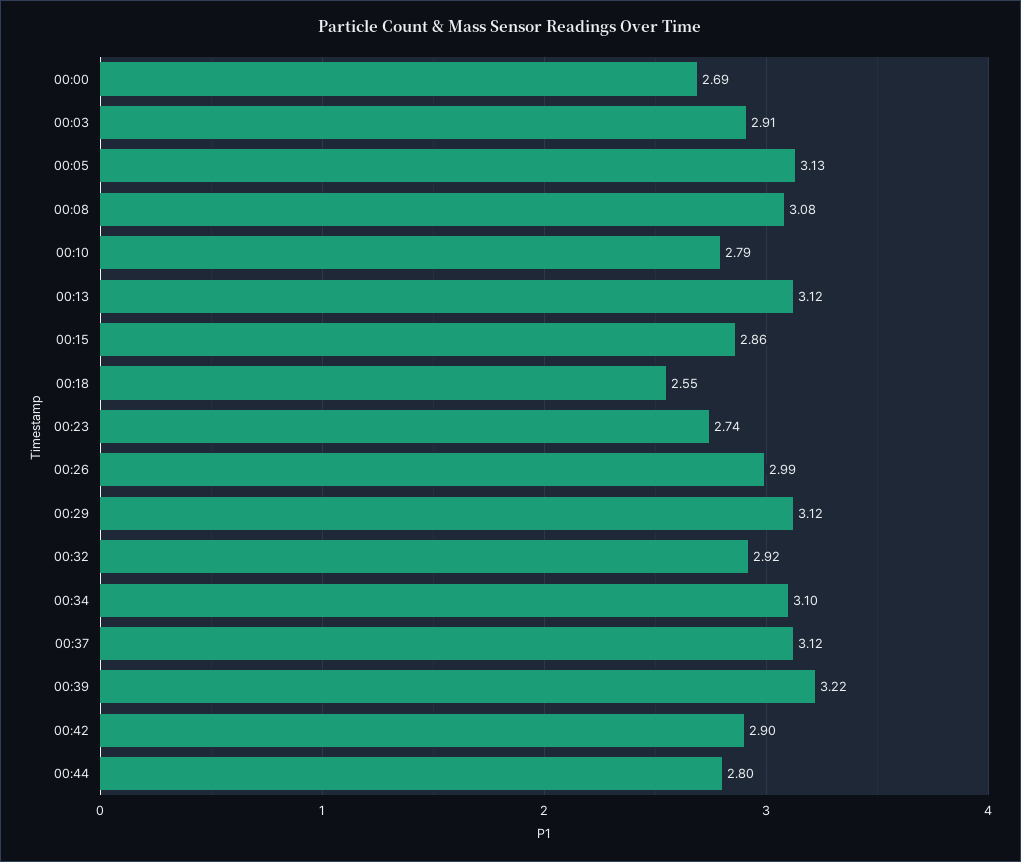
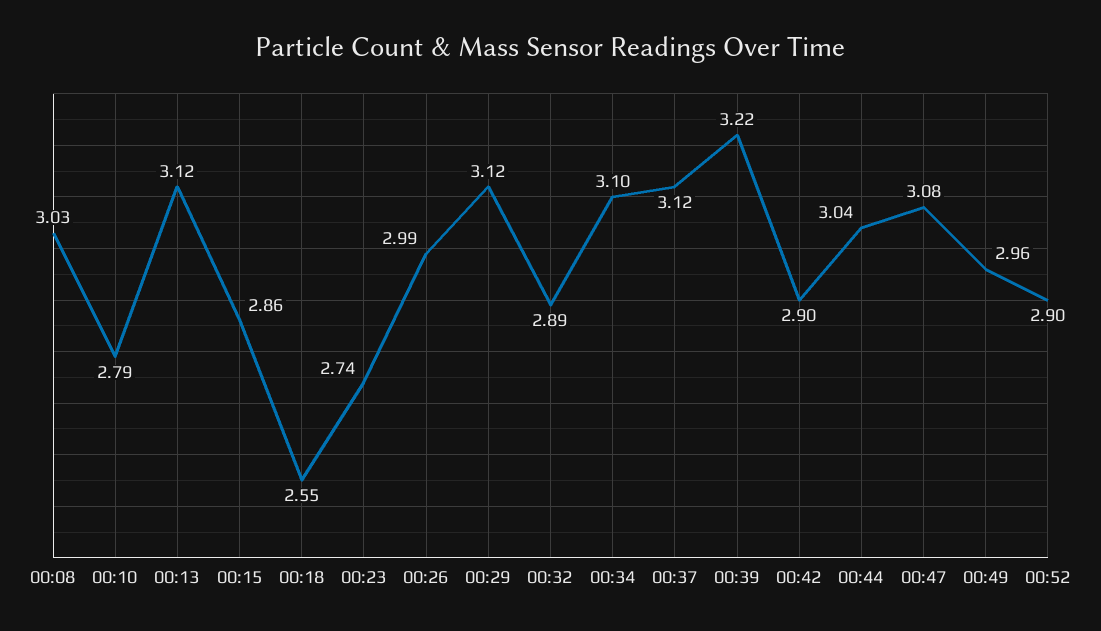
00:00: 2.69 -> none
00:03: 2.91 -> none
00:05: 3.13 -> none
00:08: 3.08 -> 3.03
00:32: 2.92 -> 2.89
00:44: 2.8 -> 3.04
00:47: none -> 3.08
00:49: none -> 2.96
00:52: none -> 2.9

